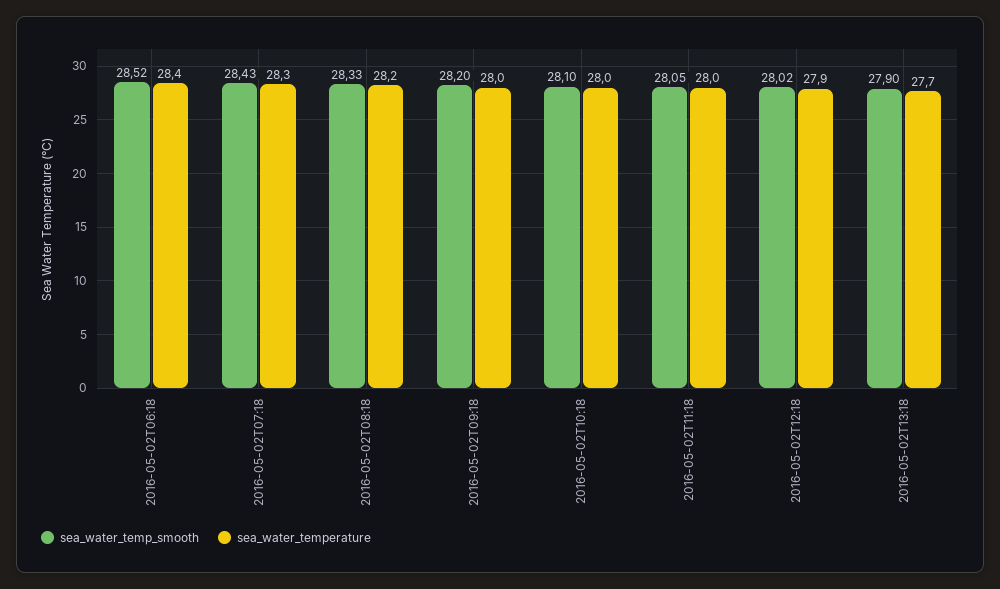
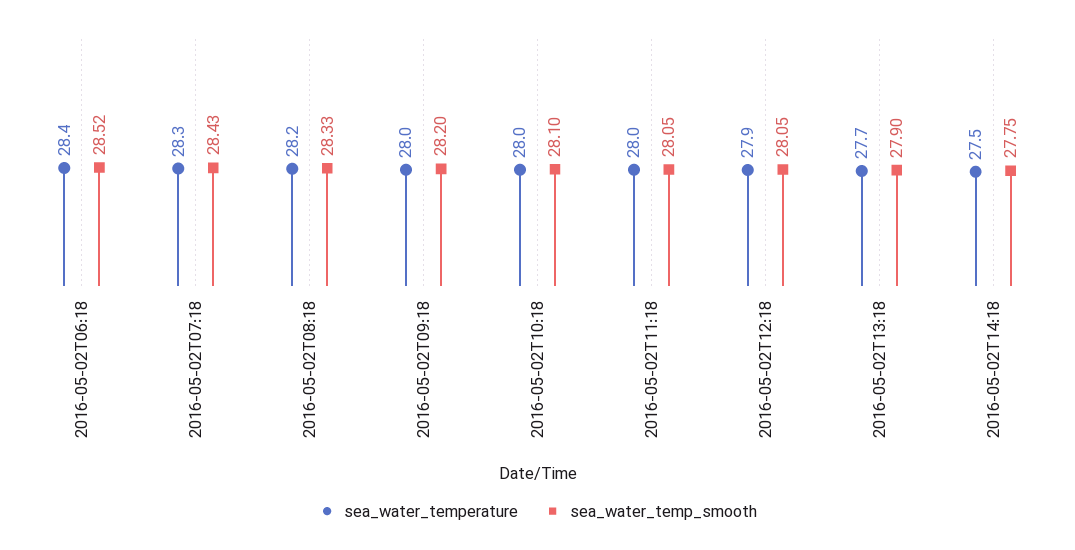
sea_water_temp_smooth, 2016-05-02T12:18: 28.02 -> 28.05
sea_water_temperature, 2016-05-02T14:18: none -> 27.5
sea_water_temp_smooth, 2016-05-02T14:18: none -> 27.75

